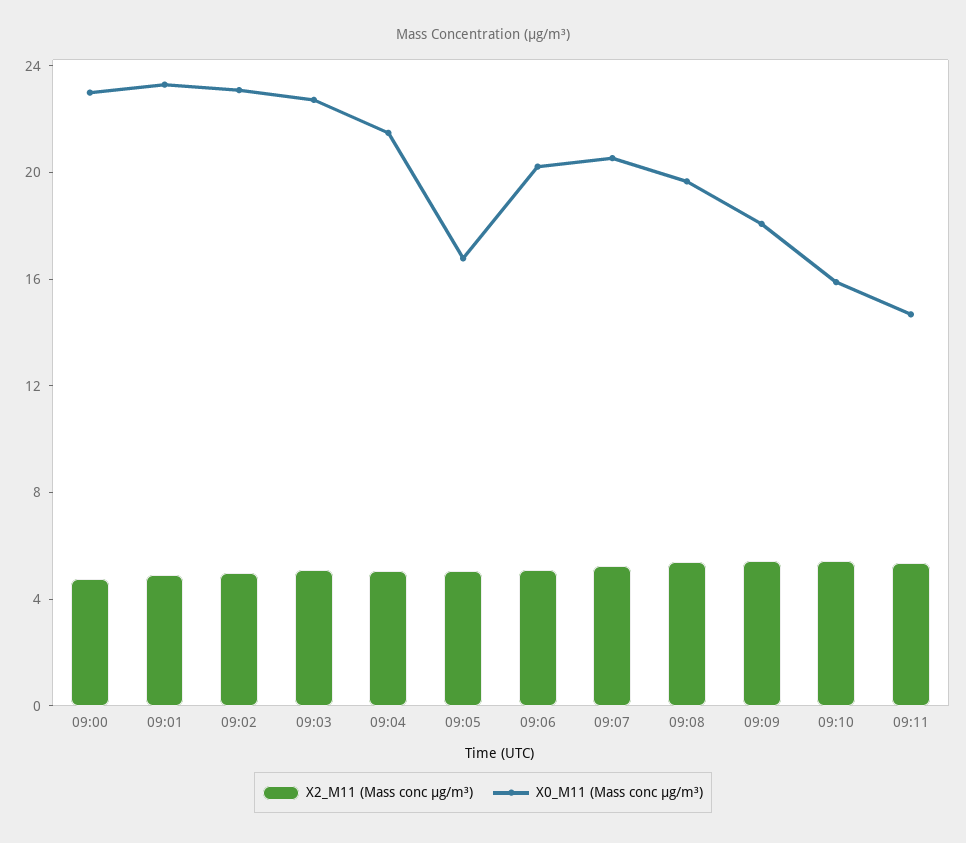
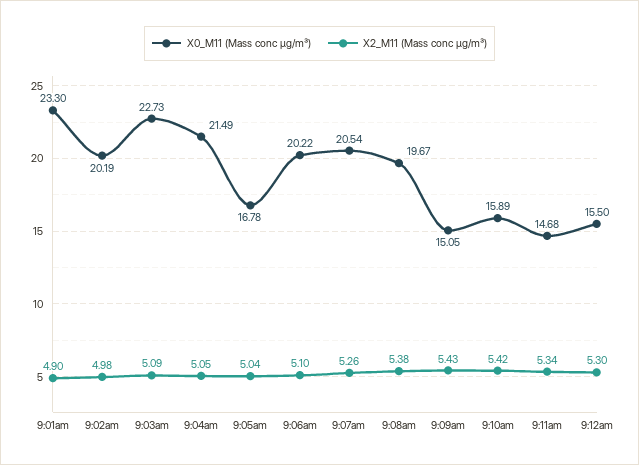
X2_M11 (Mass conc μg/m³), 09:00: 5 -> none
X0_M11 (Mass conc μg/m³), 09:00: 23 -> none
X0_M11 (Mass conc μg/m³), 09:02: 23 -> 20.19
X0_M11 (Mass conc μg/m³), 09:09: 18 -> 15.05
X0_M11 (Mass conc μg/m³), 9:12am: none -> 15.5
X2_M11 (Mass conc μg/m³), 9:12am: none -> 5.3

